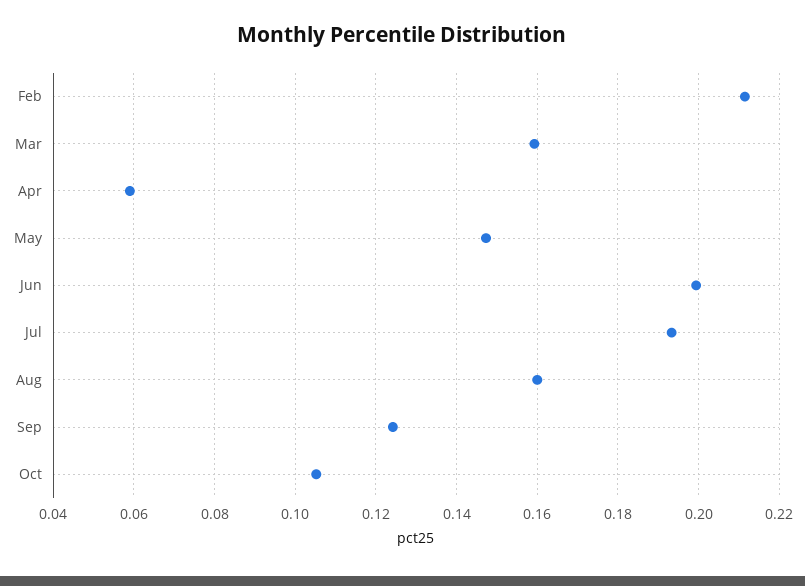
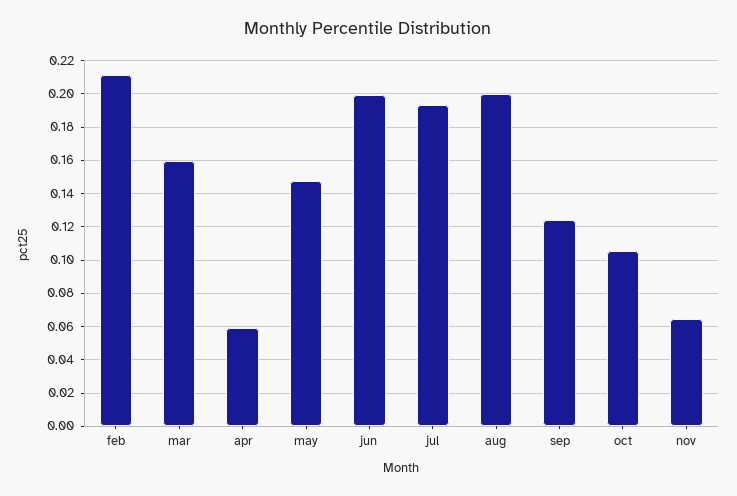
Aug: 0.16 -> 0.2
nov: none -> 0.065

